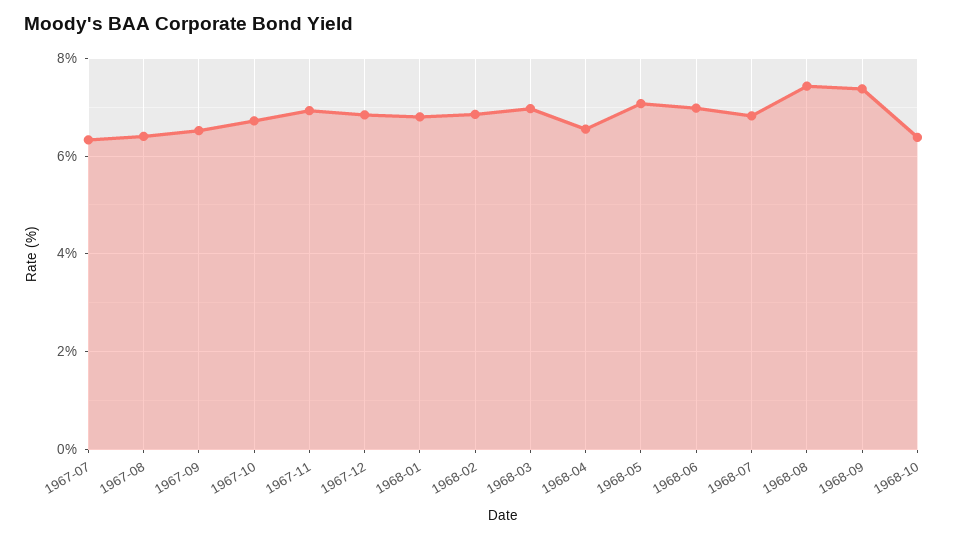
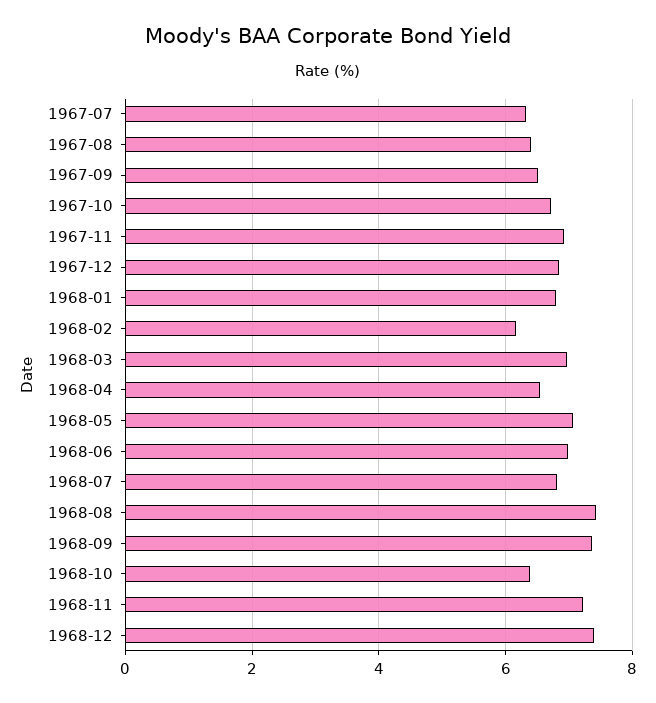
1968-02: 6.8 -> 6.2
1968-11: none -> 7.2
1968-12: none -> 7.4

